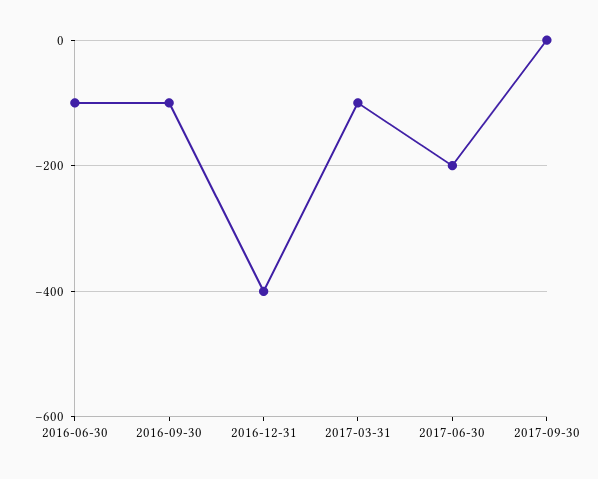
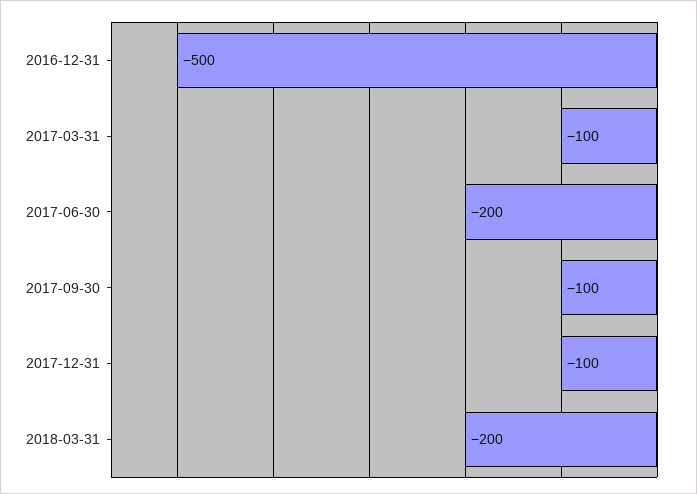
2016-06-30: -100 -> none
2016-09-30: -100 -> none
2016-12-31: -400 -> -500
2017-09-30: 0 -> -100
2017-12-31: none -> -100
2018-03-31: none -> -200

